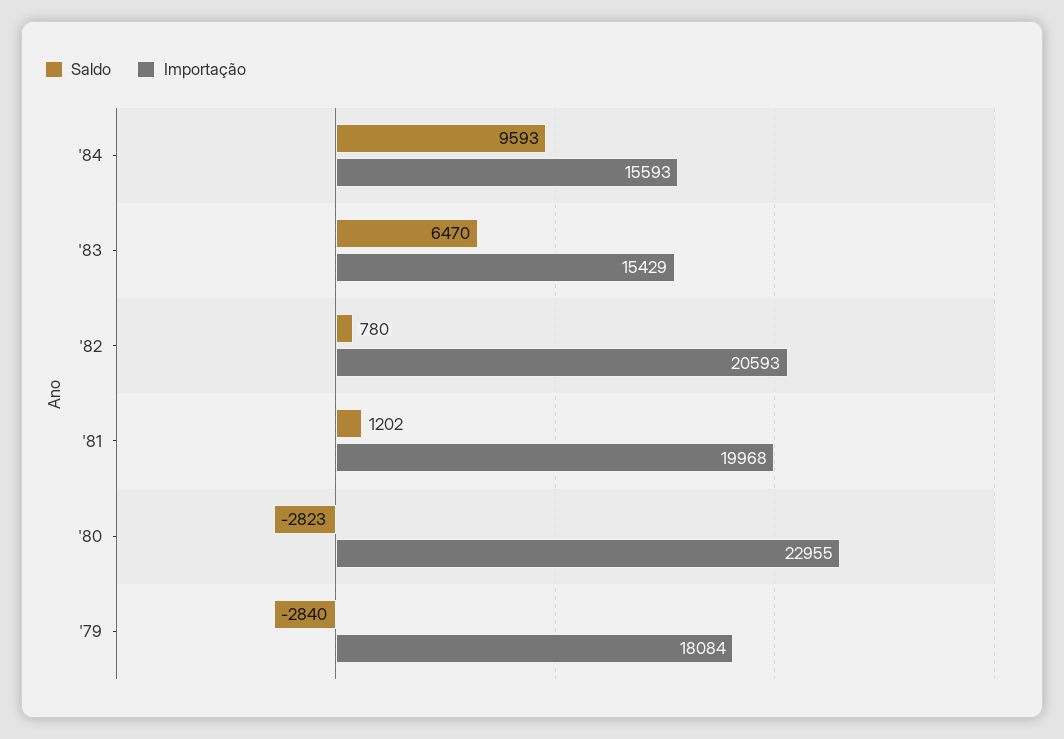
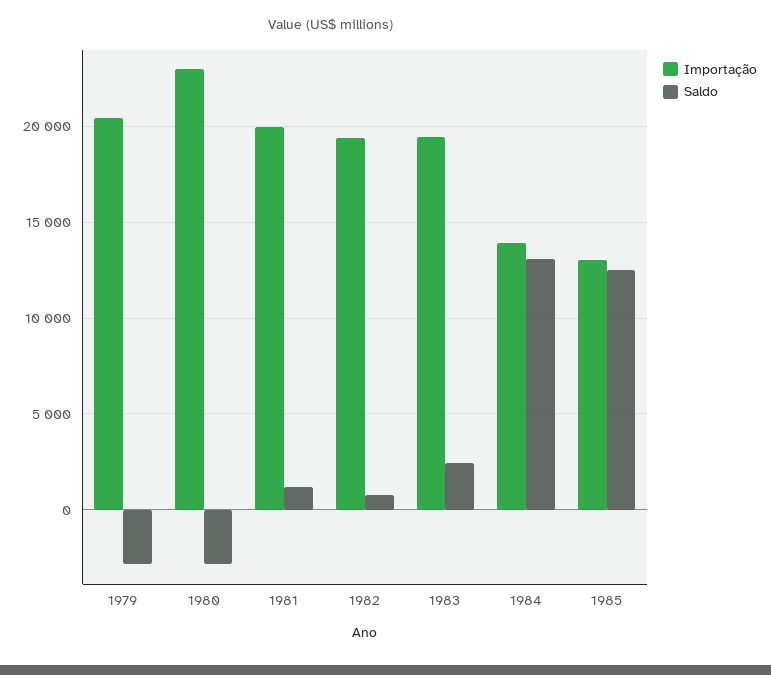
Saldo, '84: 9593 -> 13000
Importação, '84: 15593 -> 14000
Saldo, '83: 6470 -> 2500
Importação, '83: 15429 -> 19500
Importação, '82: 20593 -> 19500
Importação, '79: 18084 -> 20500
Importação, 1985: none -> 13000
Saldo, 1985: none -> 12500

